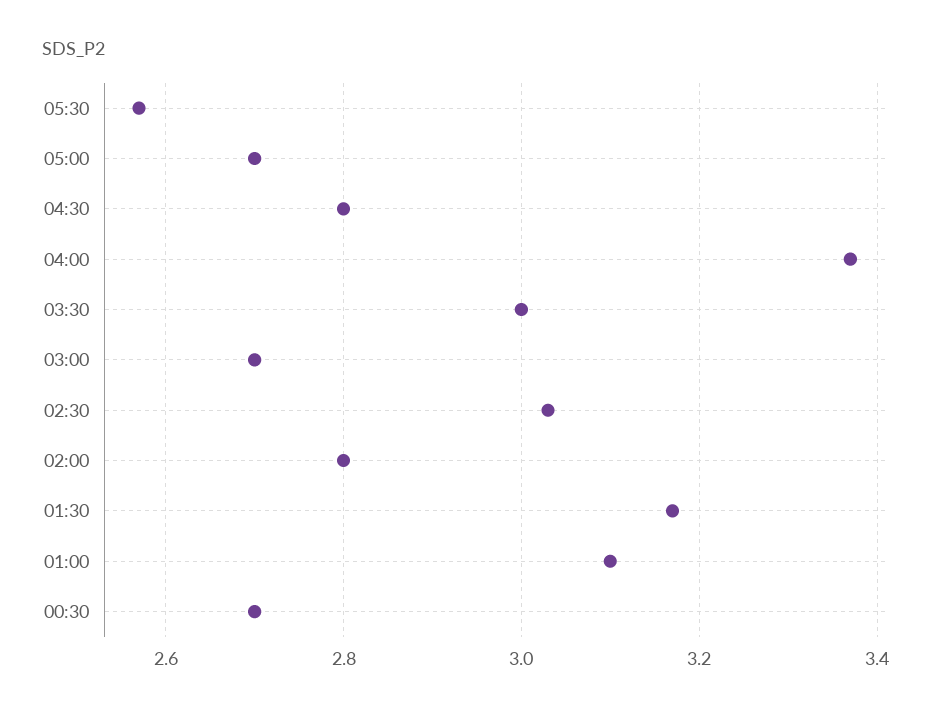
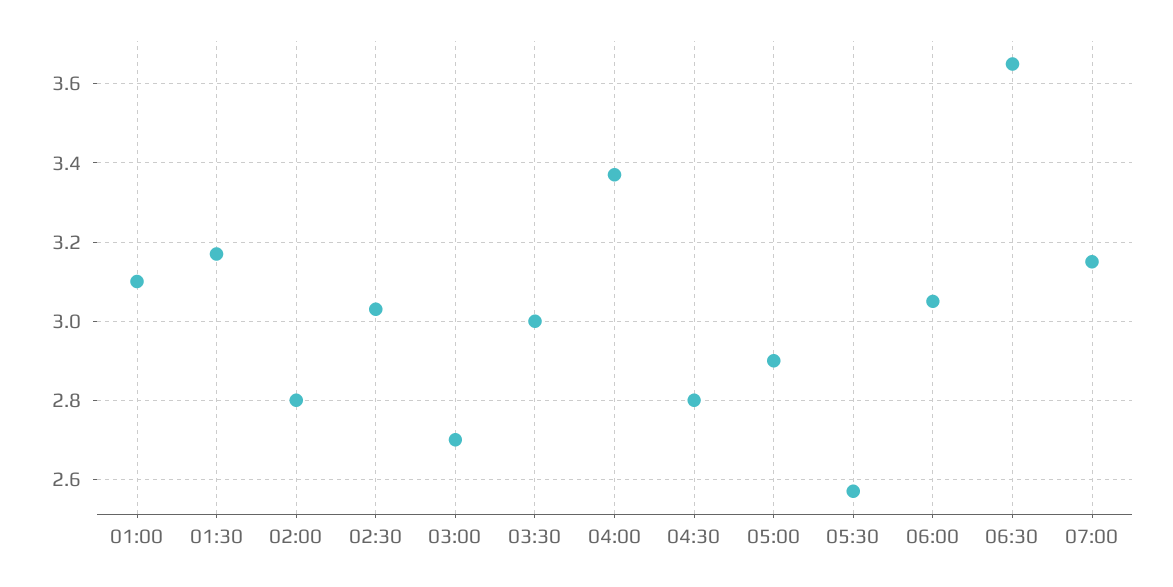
05:00: 2.7 -> 2.9
00:30: 2.7 -> none
06:00: none -> 3.05
06:30: none -> 3.65
07:00: none -> 3.15

